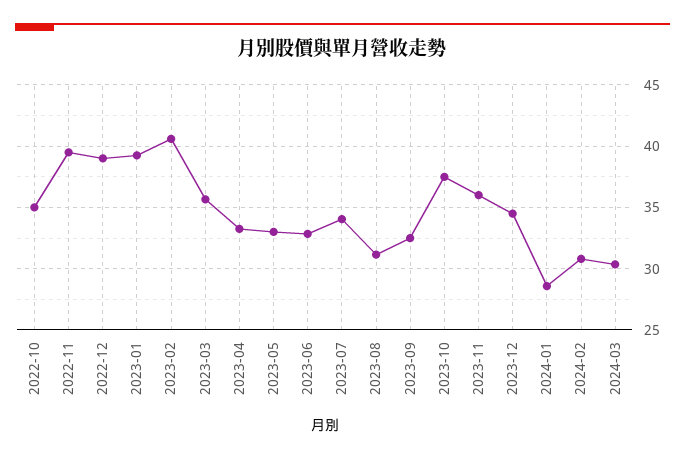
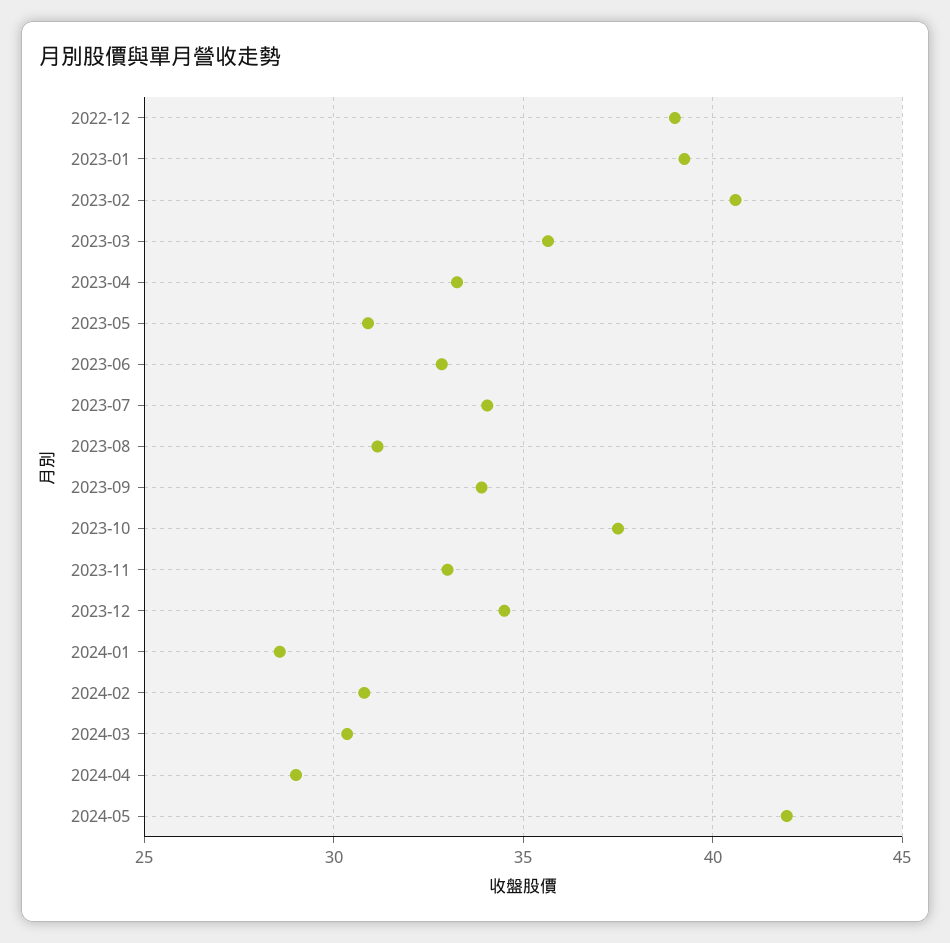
2022-10: 35 -> none
2022-11: 39.5 -> none
2023-05: 33 -> 31
2023-09: 32.5 -> 34
2023-11: 36 -> 33
2024-04: none -> 29
2024-05: none -> 42

